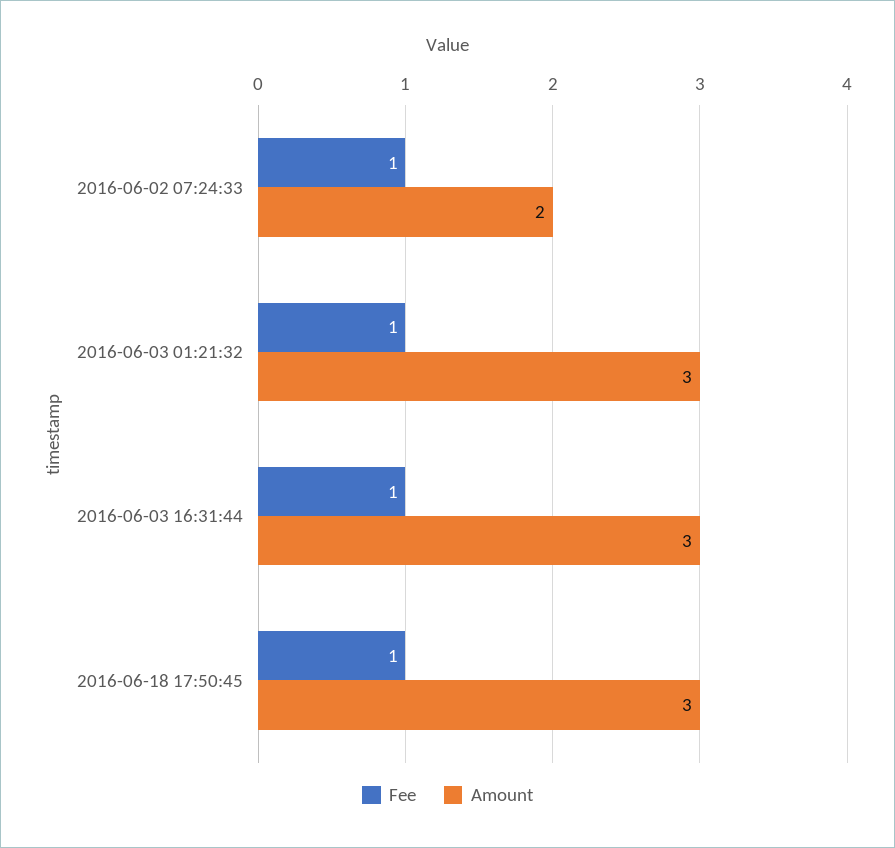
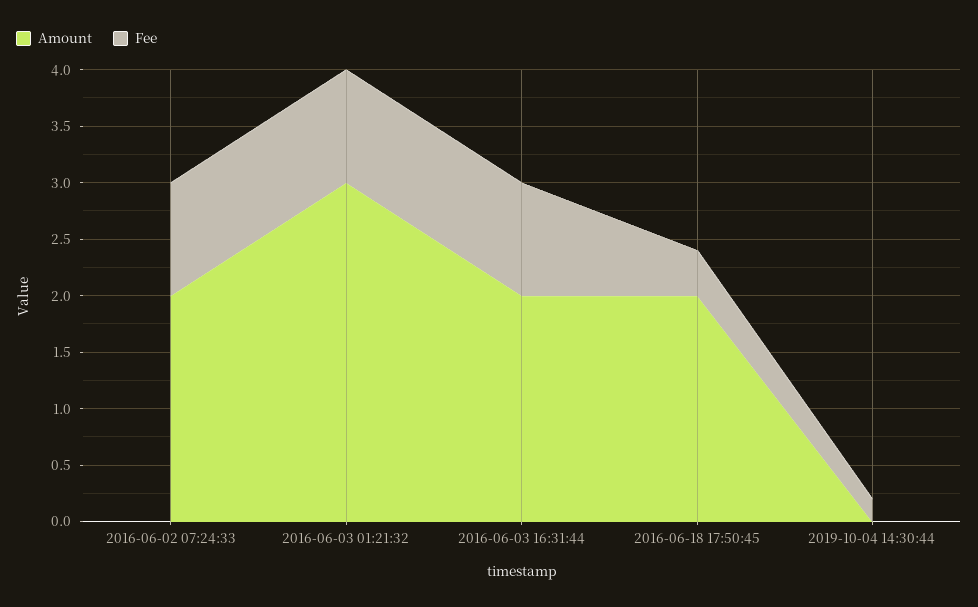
Amount, 2016-06-03 16:31:44: 3 -> 2
Fee, 2016-06-18 17:50:45: 1 -> 0.4
Amount, 2016-06-18 17:50:45: 3 -> 2
Amount, 2019-10-04 14:30:44: none -> 0
Fee, 2019-10-04 14:30:44: none -> 0.2

